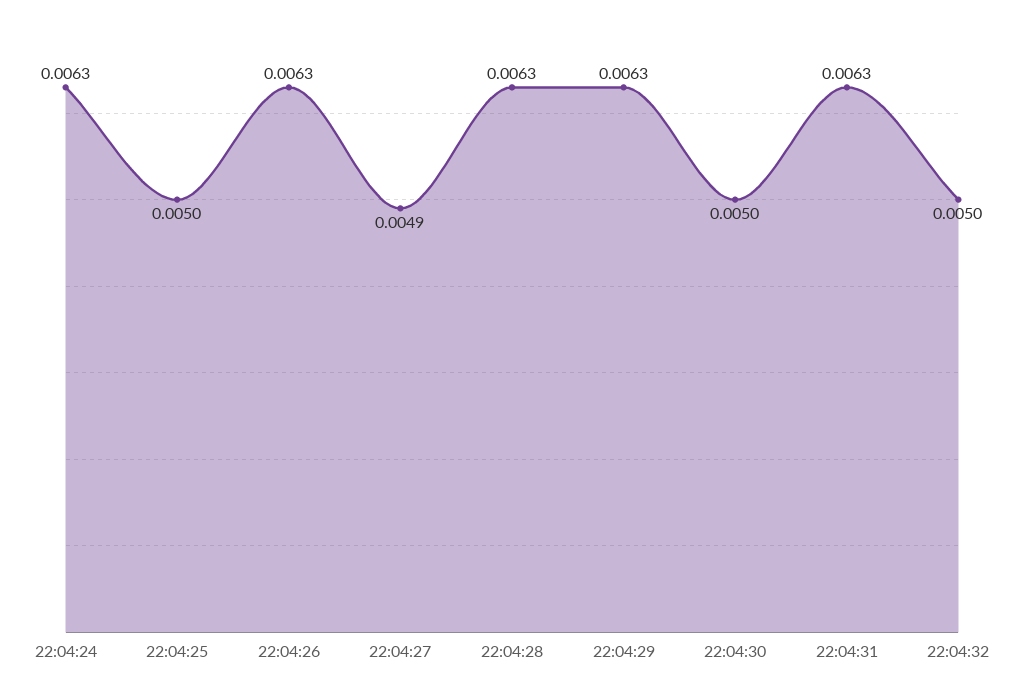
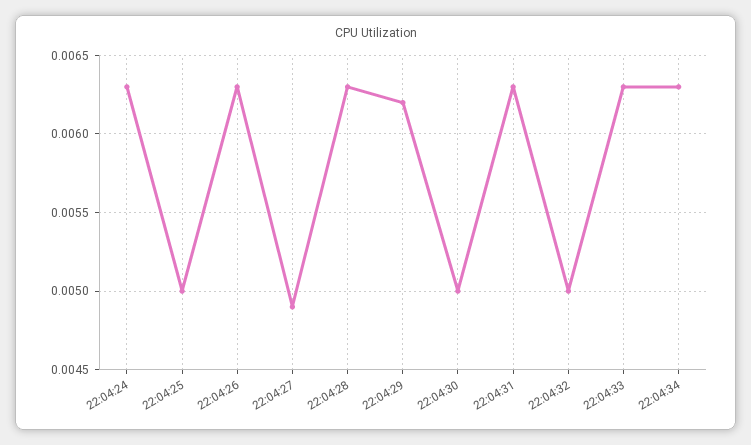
22:04:29: 0.0063 -> 0.0062
22:04:33: none -> 0.0063
22:04:34: none -> 0.0063

